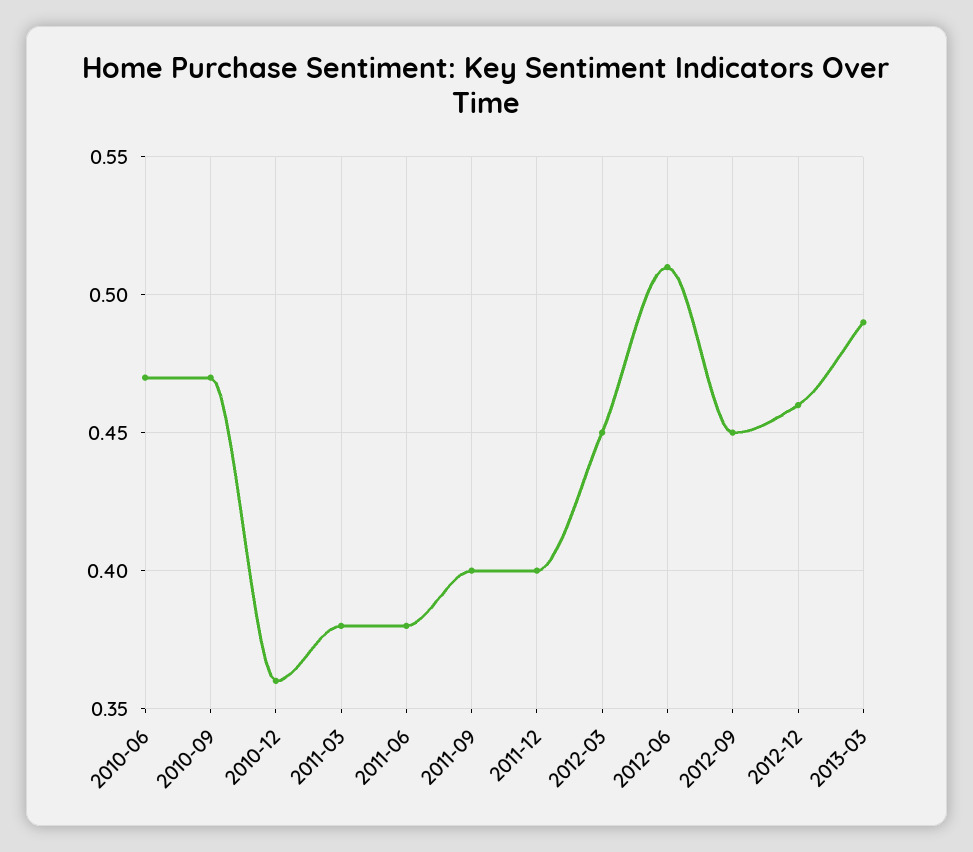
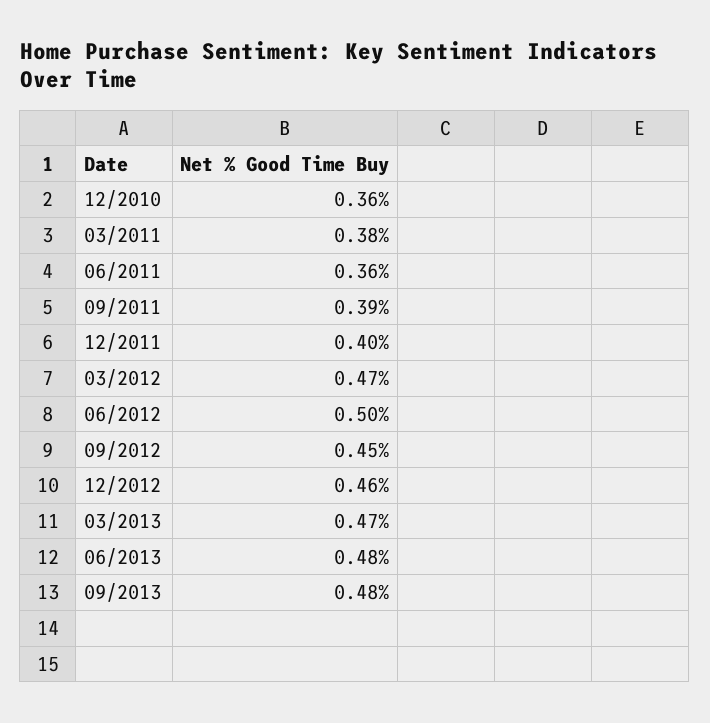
2010-06: 0.47 -> none
2010-09: 0.47 -> none
2011-06: 0.38 -> 0.36
2011-09: 0.4 -> 0.39
2012-03: 0.45 -> 0.47
2012-06: 0.51 -> 0.5
2013-03: 0.49 -> 0.47
06/2013: none -> 0.48
09/2013: none -> 0.48

